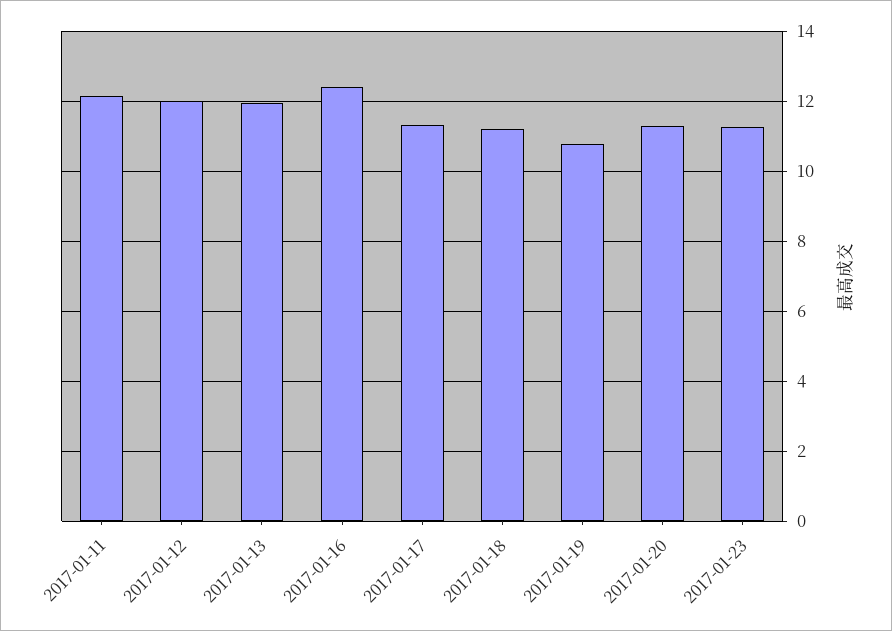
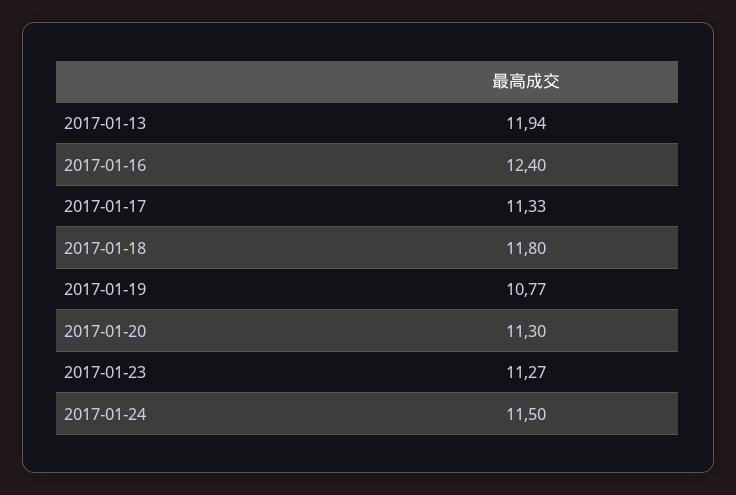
2017-01-11: 12.2 -> none
2017-01-12: 12 -> none
2017-01-18: 11.2 -> 11.8
2017-01-24: none -> 11.5

